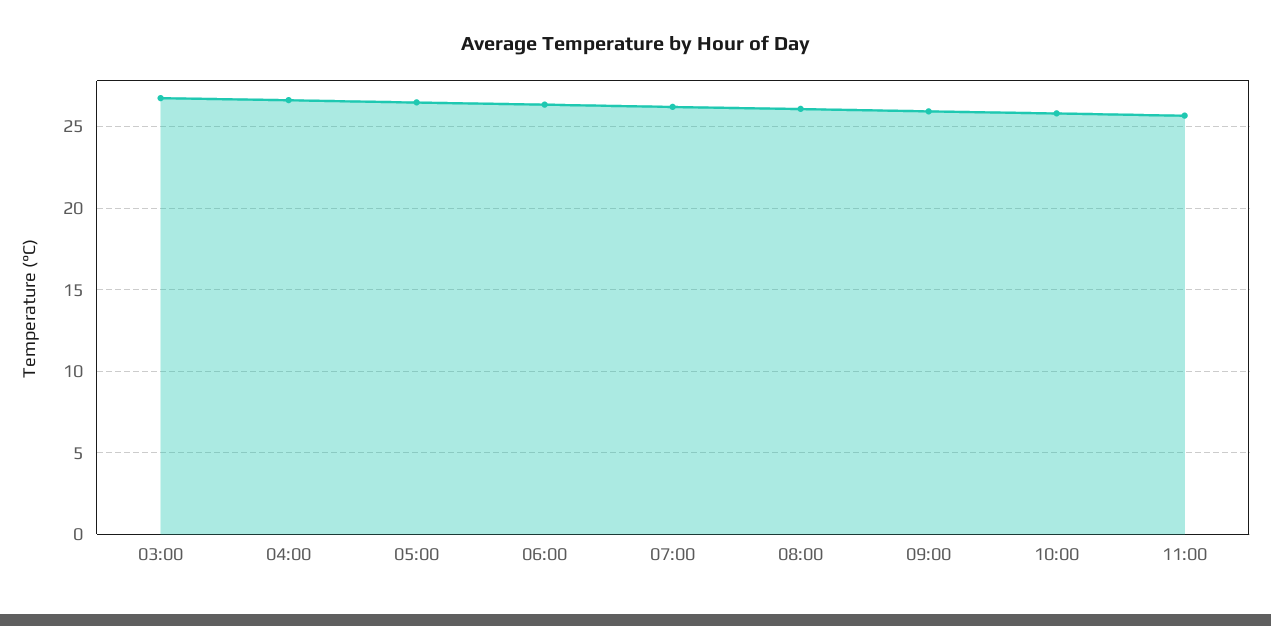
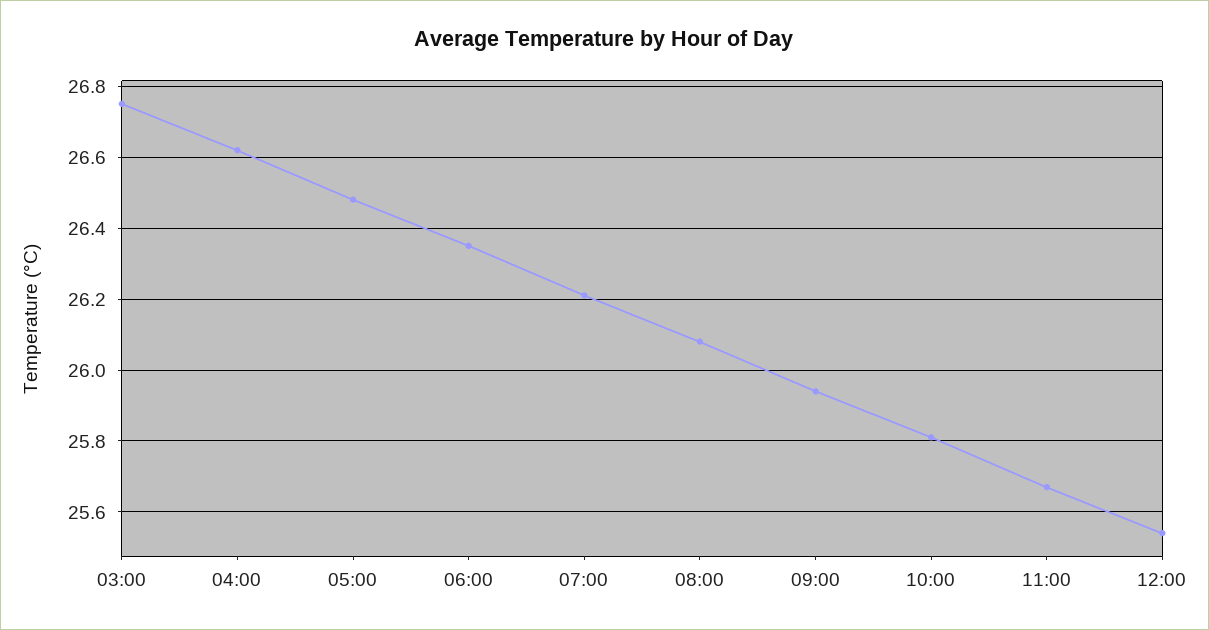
12:00: none -> 25.55

